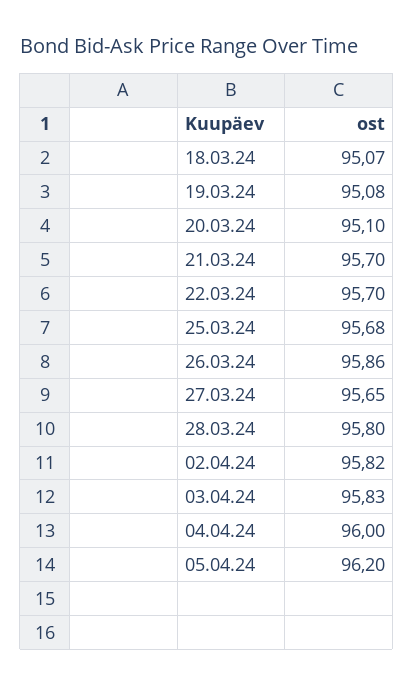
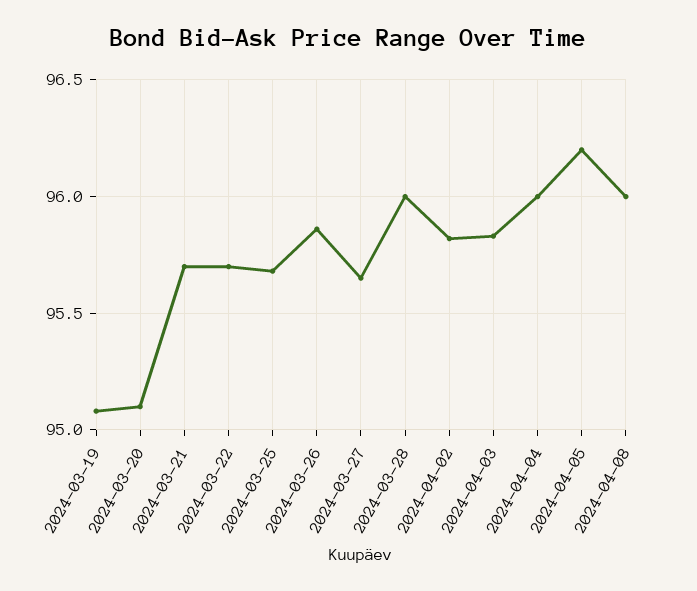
18.03.24: 95.07 -> none
28.03.24: 95.8 -> 96
2024-04-08: none -> 96

